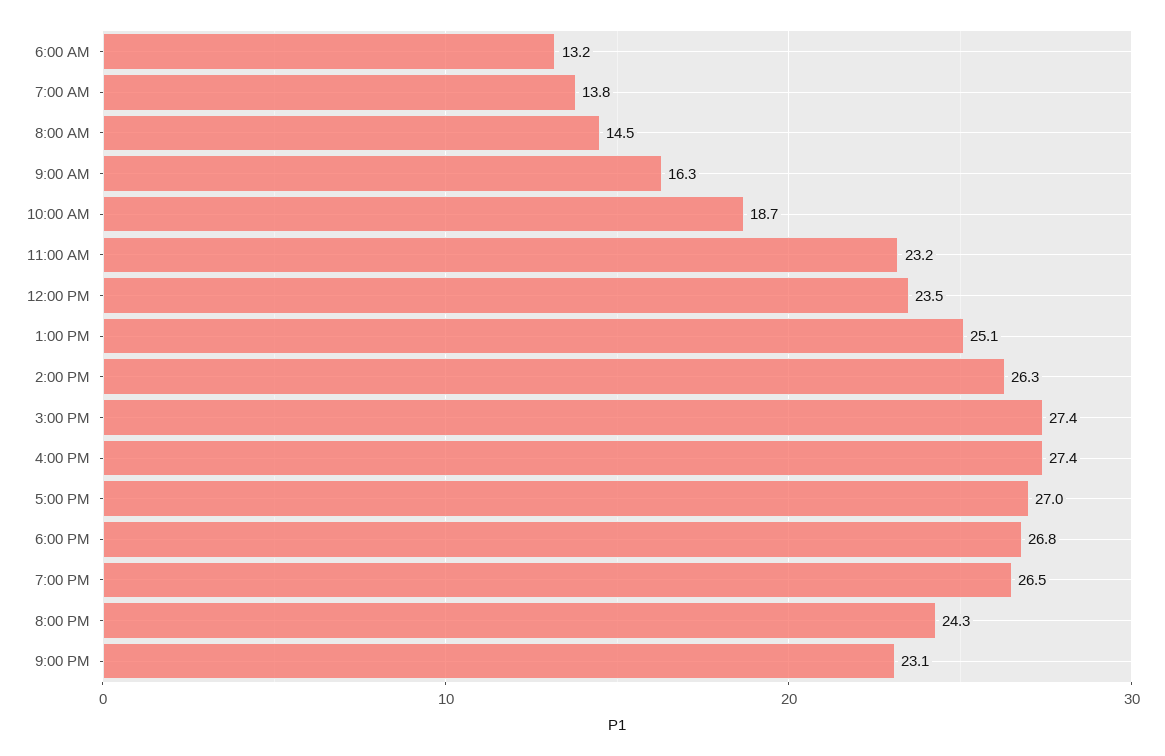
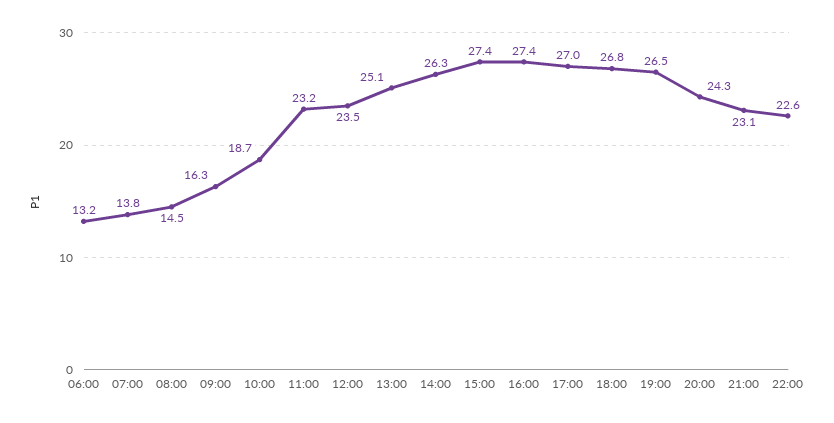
22:00: none -> 22.6

